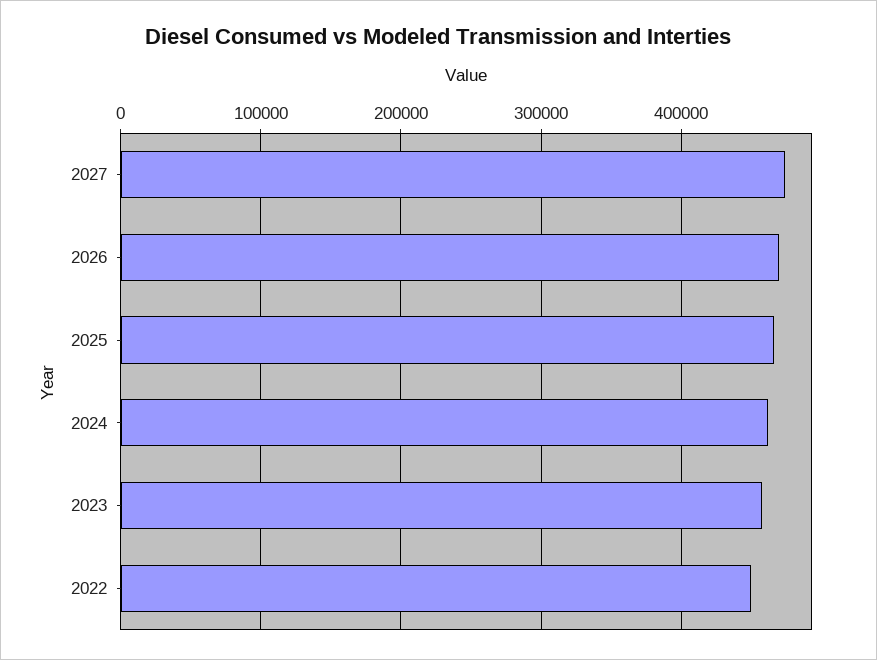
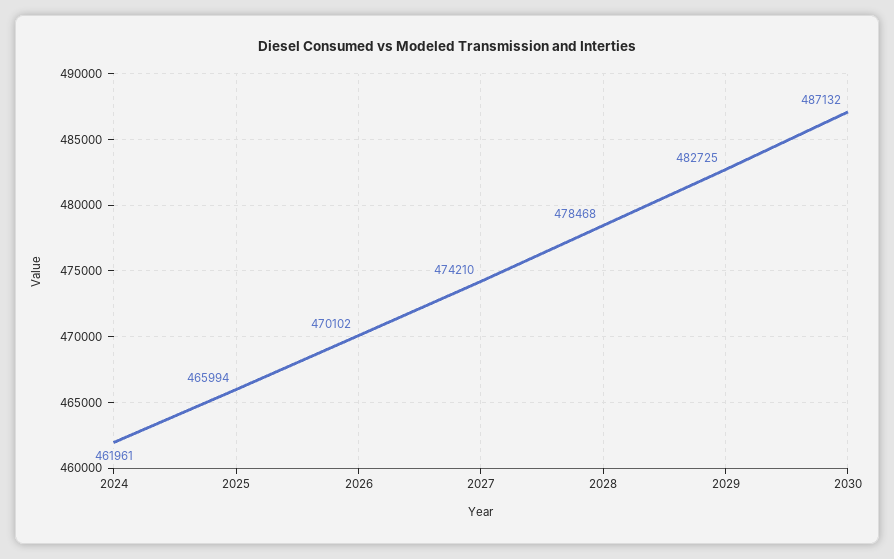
2023: 460000 -> none
2022: 450000 -> none
2028: none -> 478468
2029: none -> 482725
2030: none -> 487132

